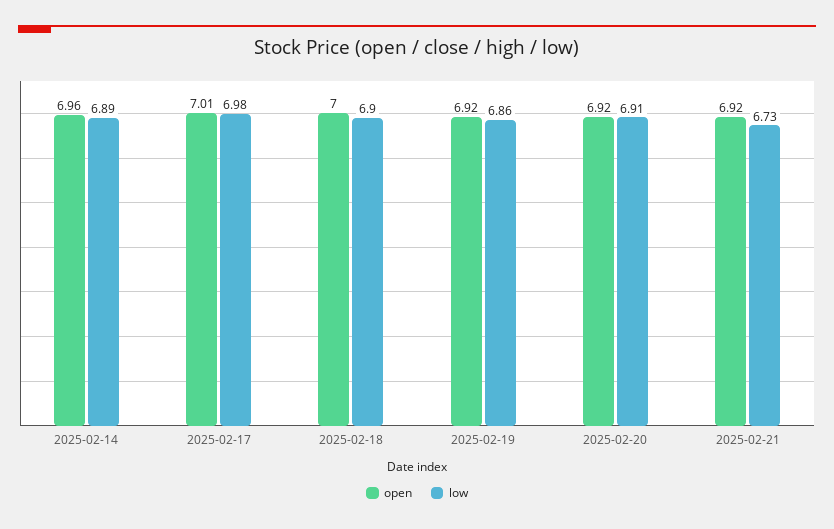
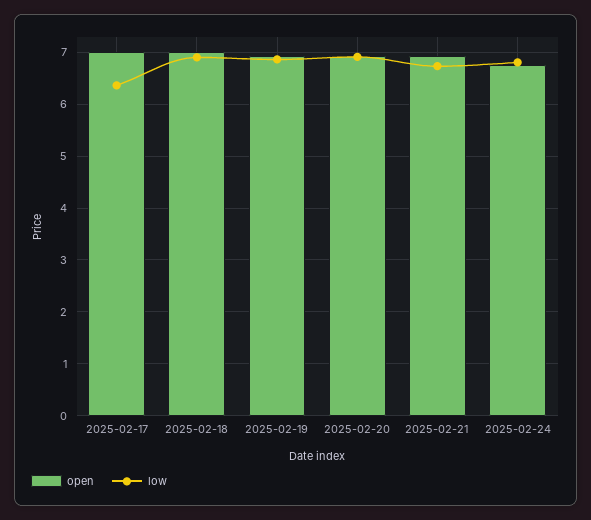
open, 2025-02-14: 6.96 -> none
low, 2025-02-14: 6.89 -> none
low, 2025-02-17: 6.98 -> 6.4
open, 2025-02-24: none -> 6.8
low, 2025-02-24: none -> 6.8

